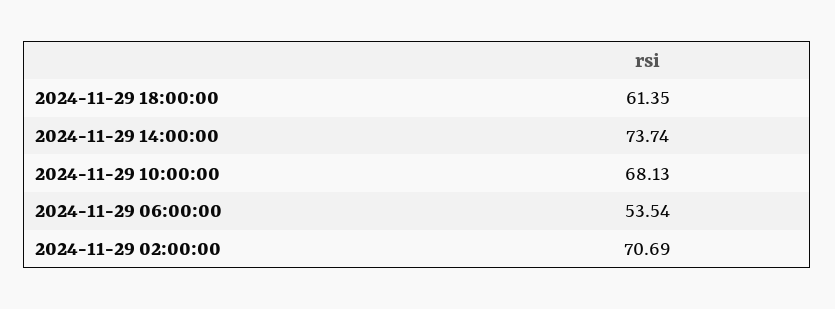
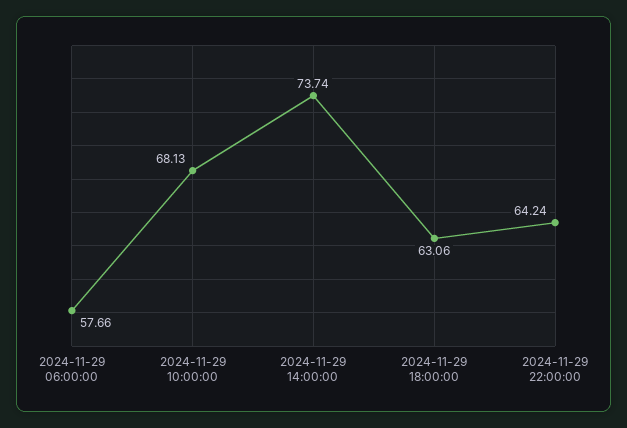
2024-11-29 18:00:00: 61.35 -> 63.06
2024-11-29 06:00:00: 53.54 -> 57.66
2024-11-29 02:00:00: 70.69 -> none
2024-11-29 22:00:00: none -> 64.24

